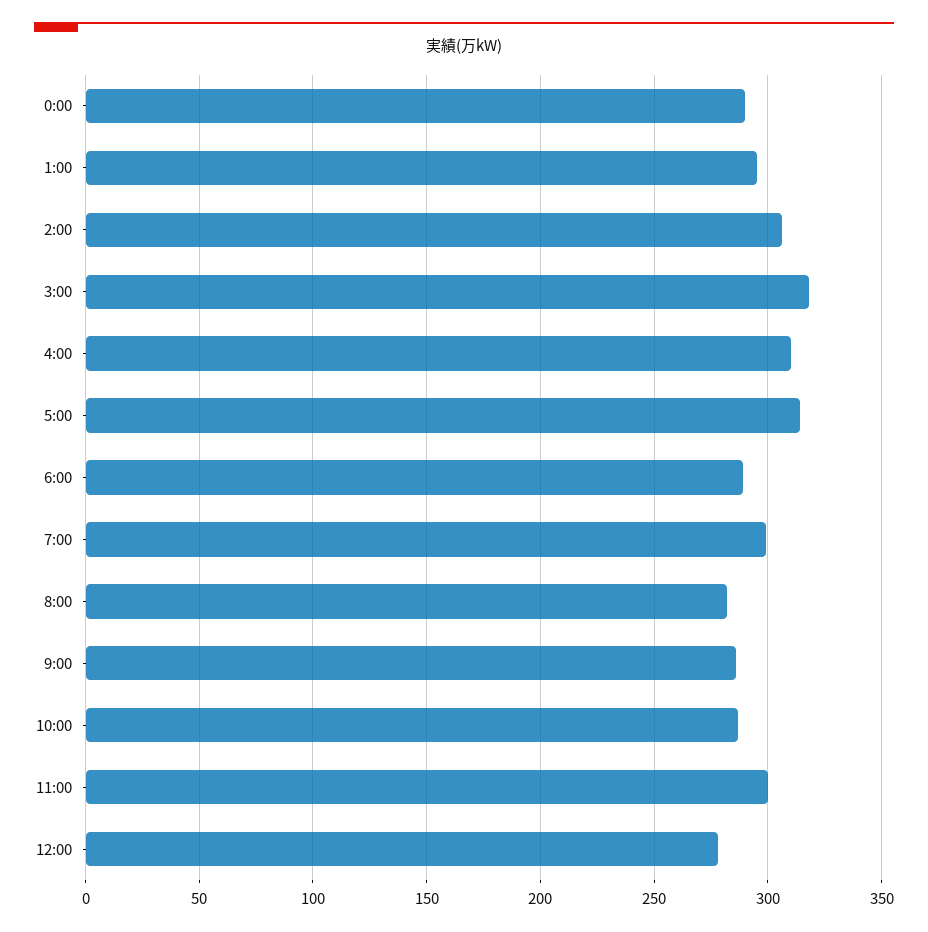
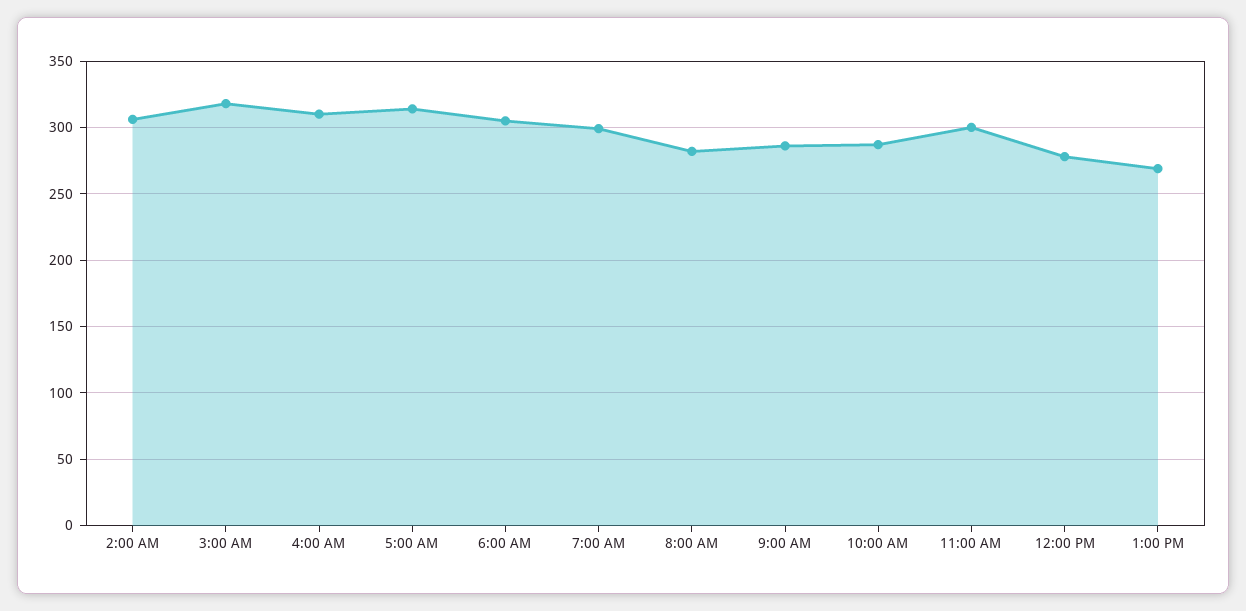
0:00: 290 -> none
1:00: 295 -> none
6:00: 290 -> 305
1:00 PM: none -> 270

